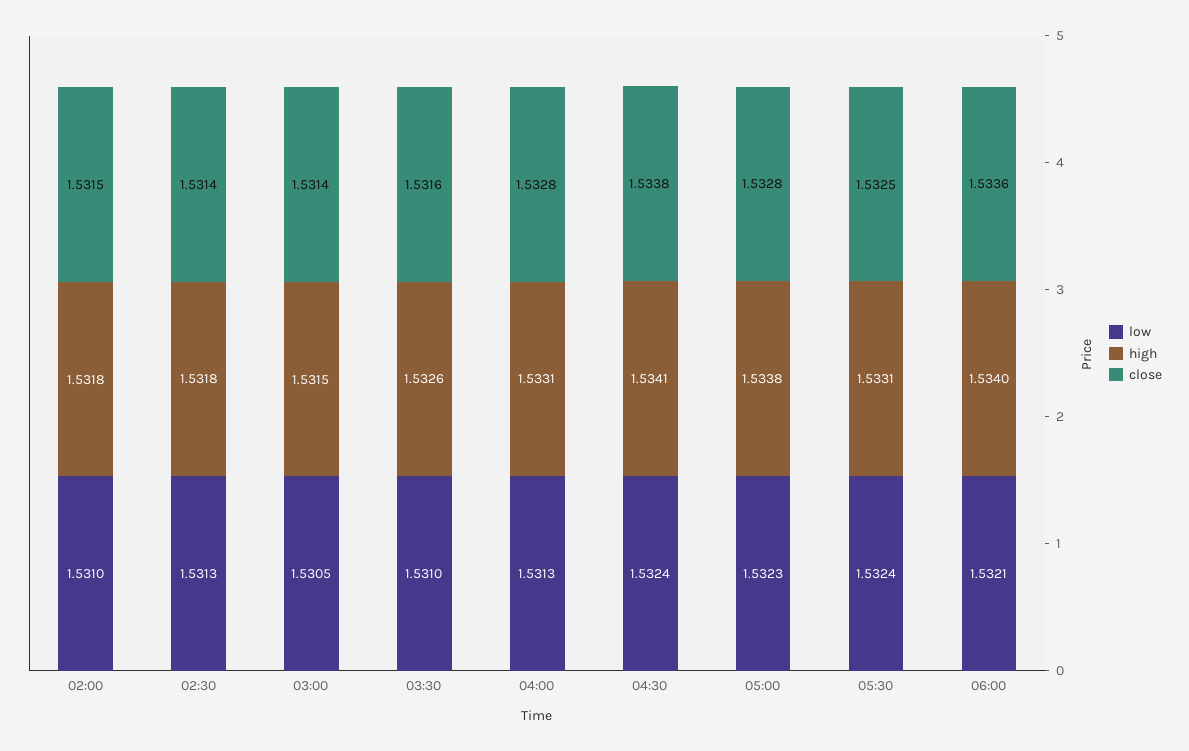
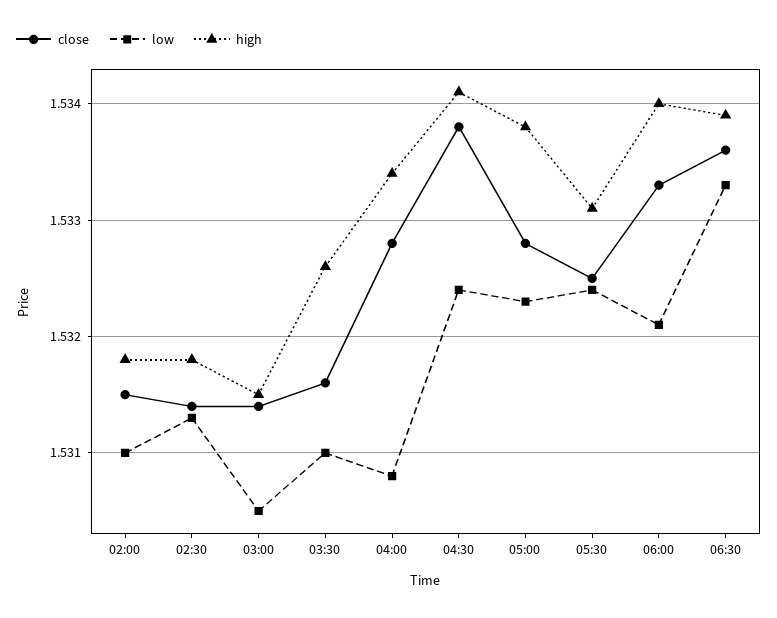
low, 04:00: 1.5313 -> 1.5308
high, 04:00: 1.5331 -> 1.5334
close, 06:00: 1.5336 -> 1.5333
close, 06:30: none -> 1.5336
low, 06:30: none -> 1.5333
high, 06:30: none -> 1.5339

